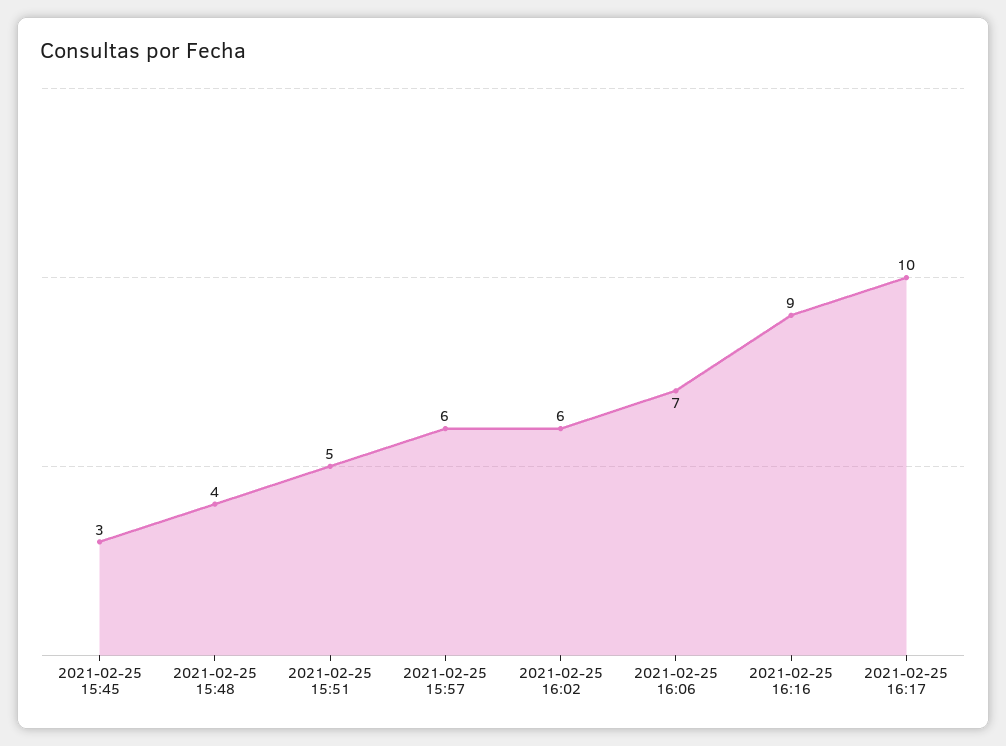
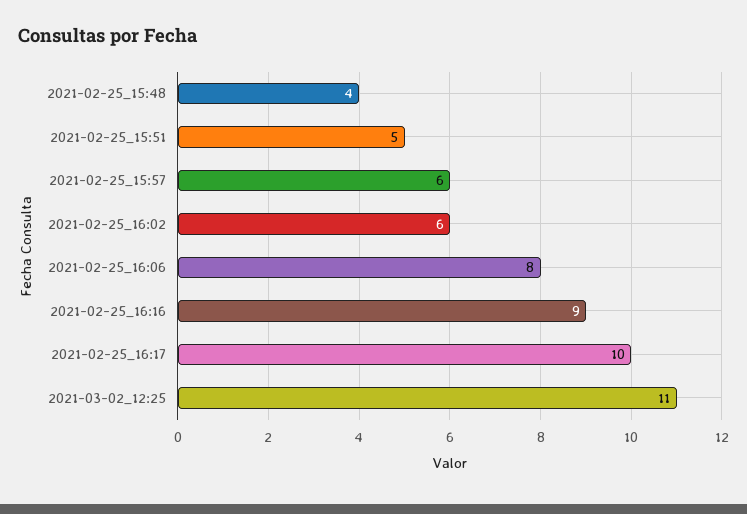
2021-02-25 15:45: 3 -> none
2021-02-25 16:06: 7 -> 8
2021-03-02_12:25: none -> 11

